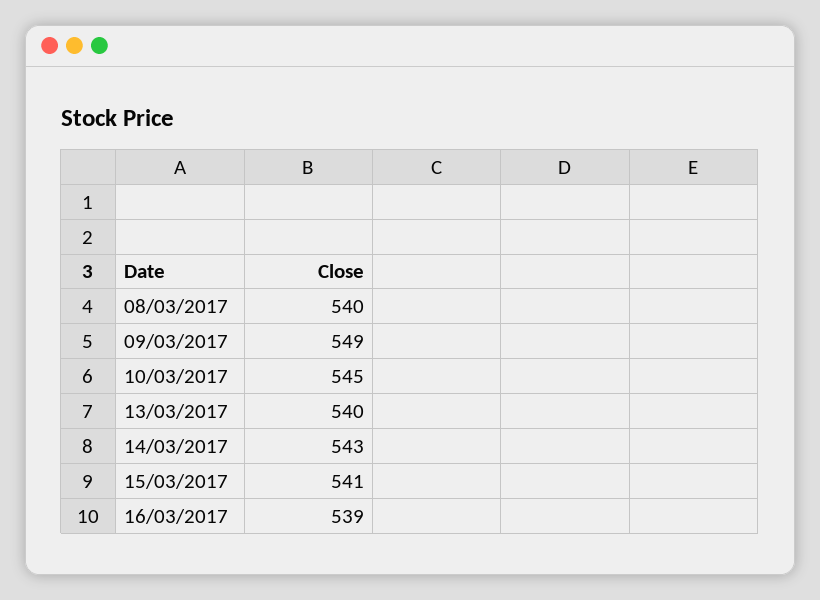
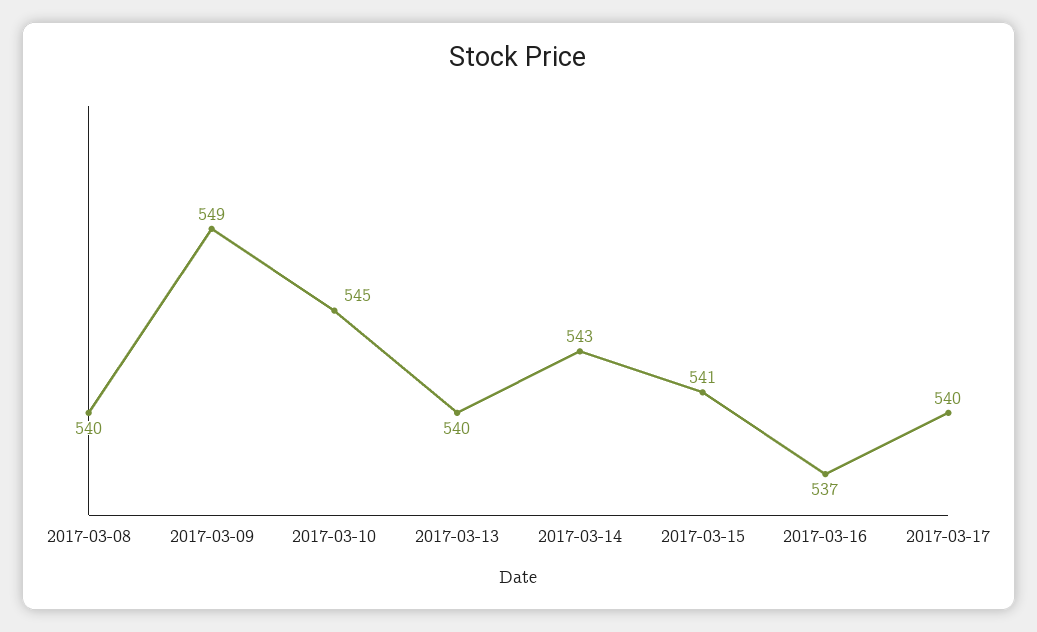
16/03/2017: 539 -> 537
2017-03-17: none -> 540

